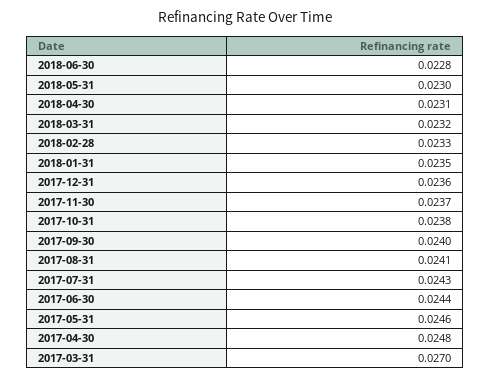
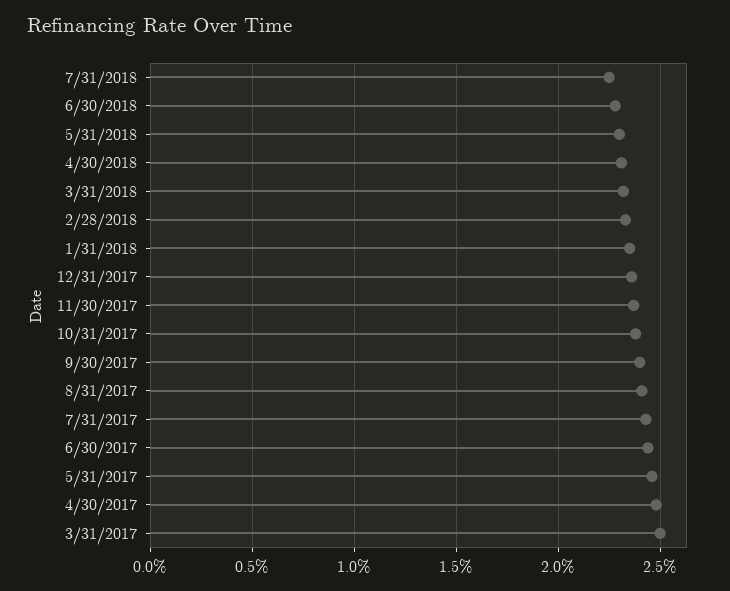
2017-03-31: 0.027 -> 0.025
7/31/2018: none -> 0.0225

